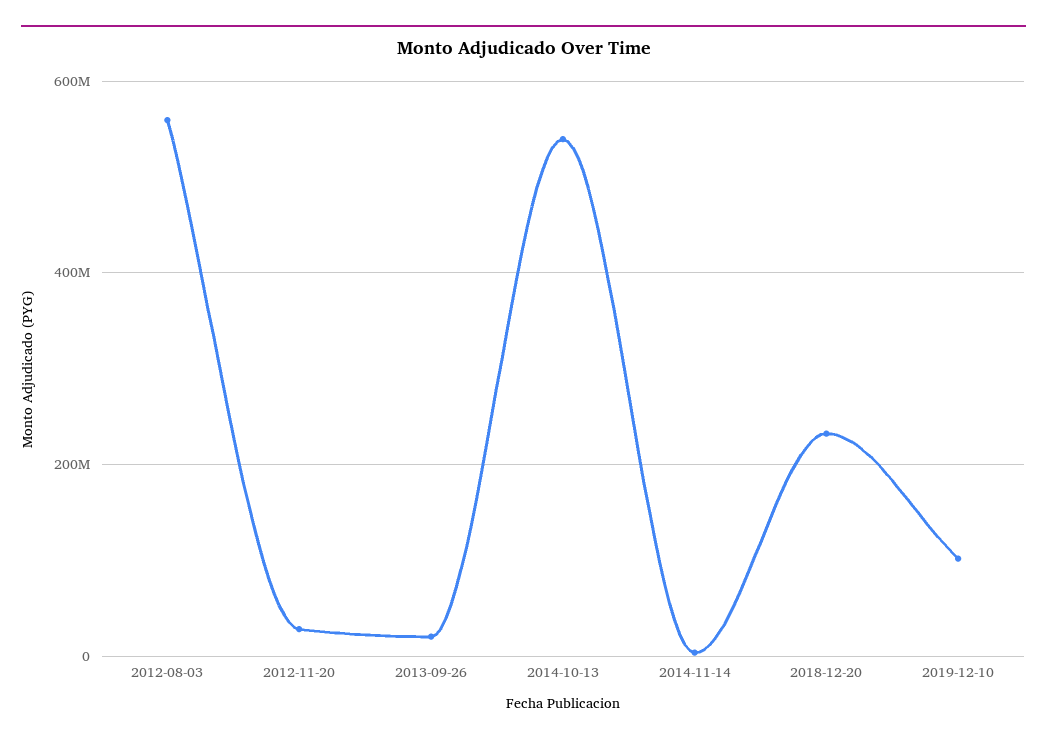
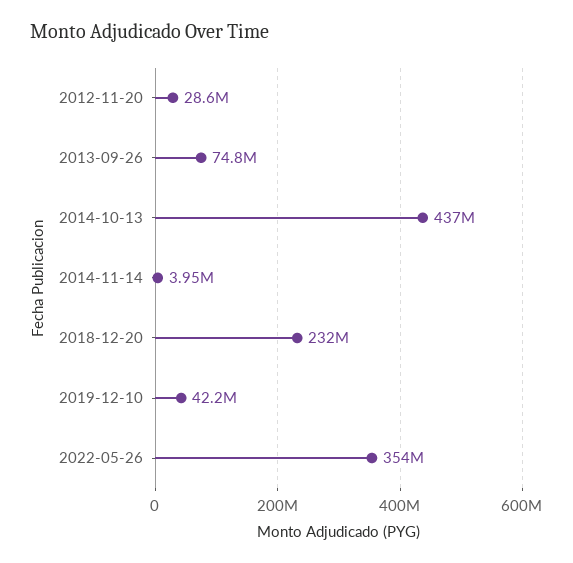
2012-08-03: 560000000 -> none
2013-09-26: 20000000 -> 74800000
2014-10-13: 540000000 -> 437000000
2019-12-10: 100000000 -> 42200000
2022-05-26: none -> 354000000

